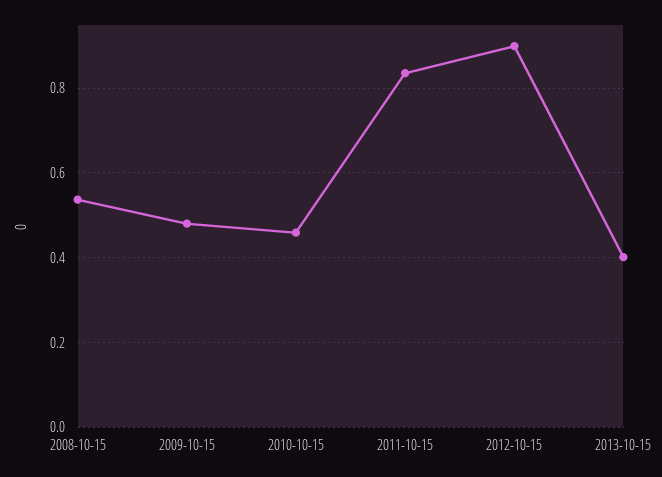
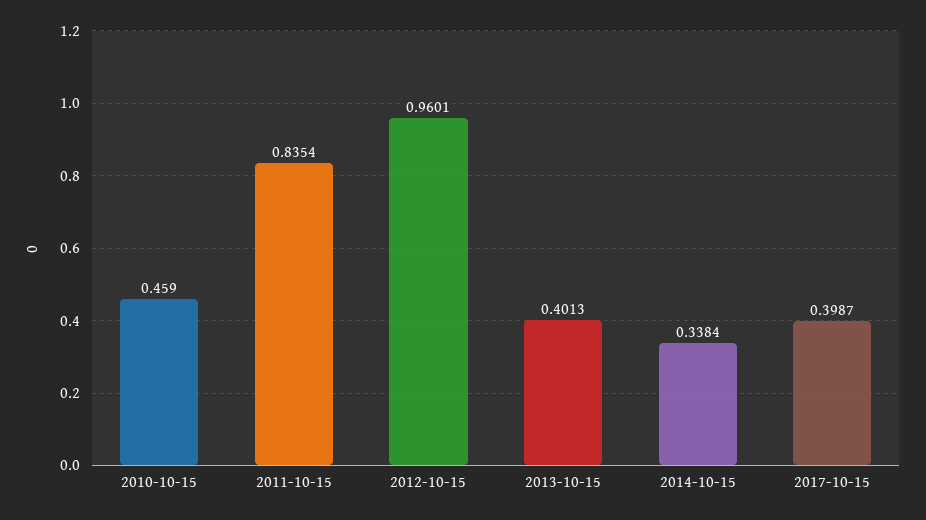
2008-10-15: 0.54 -> none
2009-10-15: 0.48 -> none
2012-10-15: 0.9 -> 0.9601
2014-10-15: none -> 0.3384
2017-10-15: none -> 0.3987

